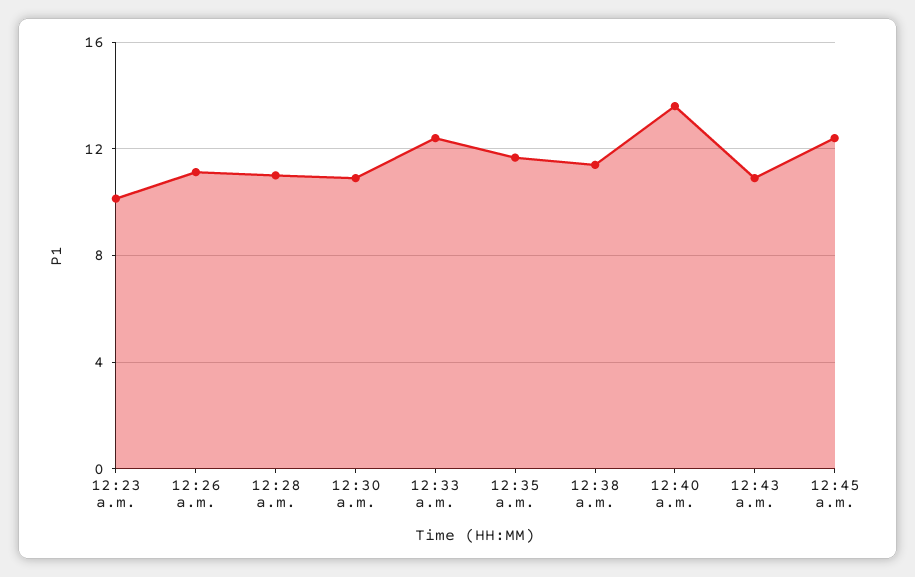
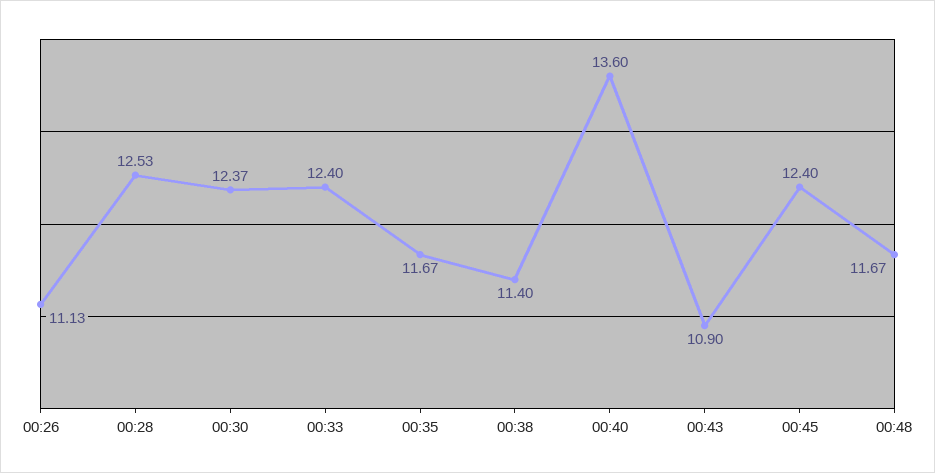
12:23 a.m.: 10 -> none
12:28 a.m.: 11 -> 12.53
12:30 a.m.: 11 -> 12.37
00:48: none -> 11.67

